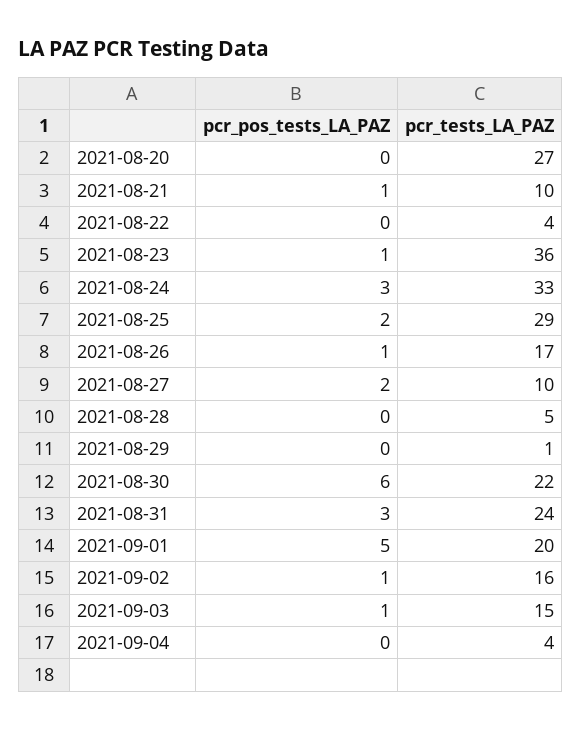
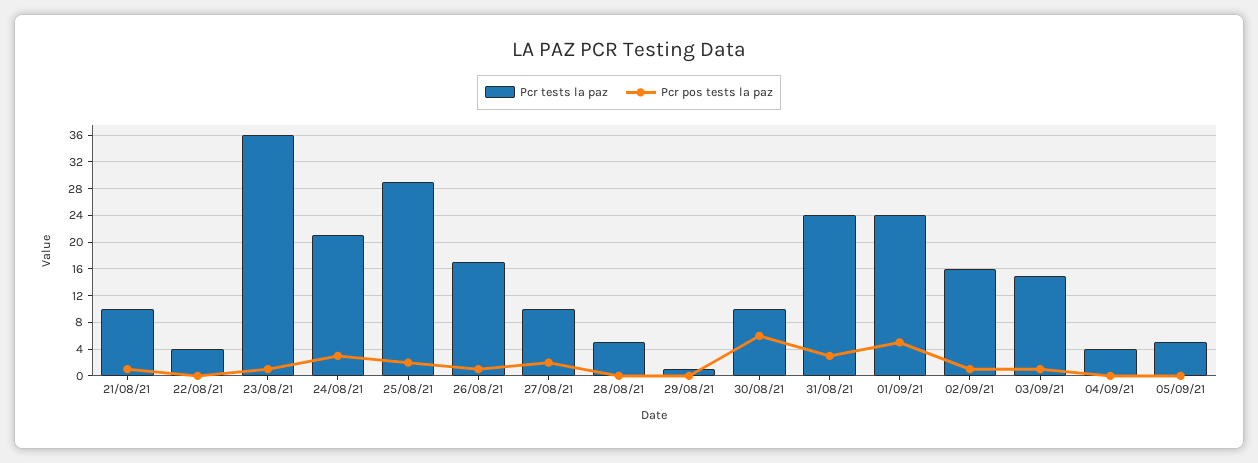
pcr_pos_tests_LA_PAZ, 2021-08-20: 0 -> none
pcr_tests_LA_PAZ, 2021-08-20: 27 -> none
pcr_tests_LA_PAZ, 2021-08-24: 33 -> 21
pcr_tests_LA_PAZ, 2021-08-30: 22 -> 10
pcr_tests_LA_PAZ, 2021-09-01: 20 -> 24
pcr_tests_LA_PAZ, 05/09/21: none -> 5
pcr_pos_tests_LA_PAZ, 05/09/21: none -> 0

